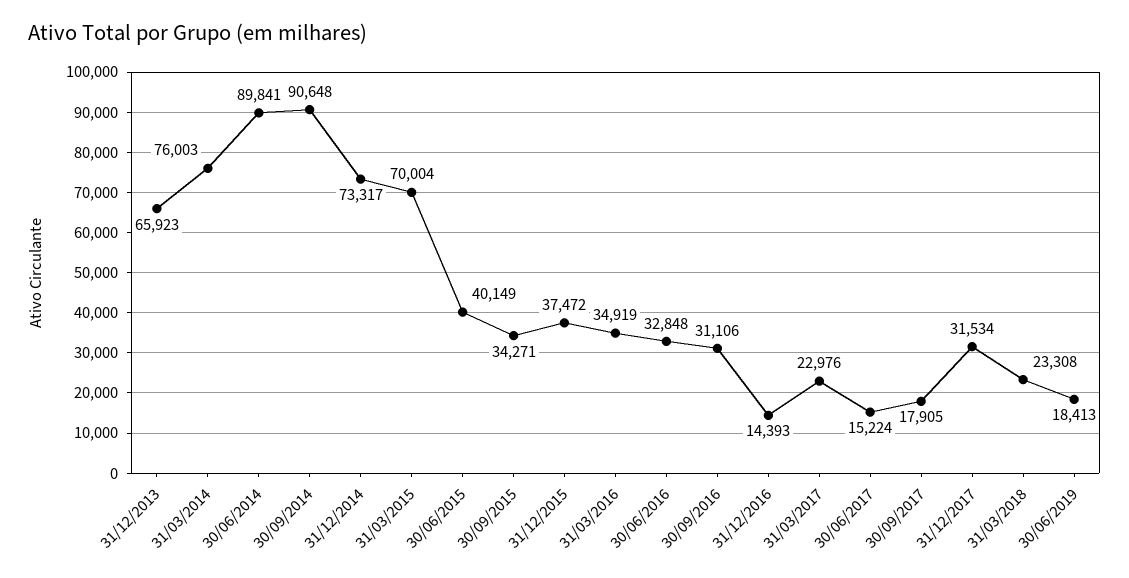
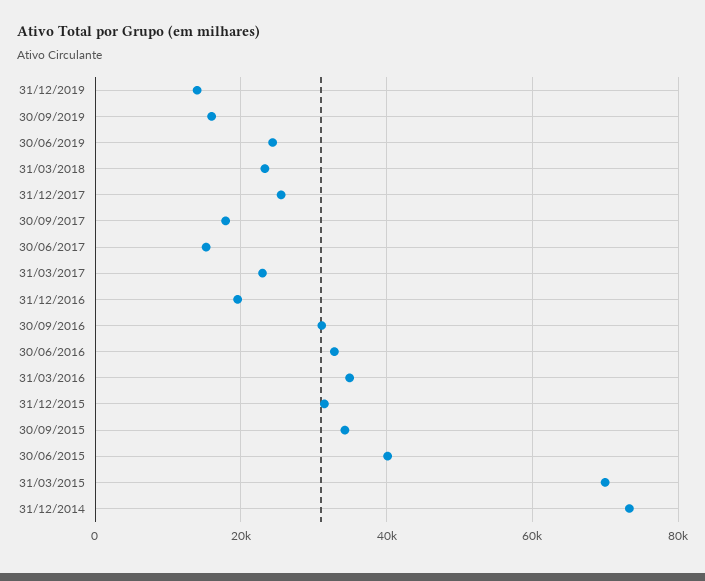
31/12/2013: 65923 -> none
31/03/2014: 76003 -> none
30/06/2014: 89841 -> none
30/09/2014: 90648 -> none
31/12/2015: 37472 -> 32000
31/12/2016: 14393 -> 20000
31/12/2017: 31534 -> 26000
30/06/2019: 18413 -> 24000
31/12/2019: none -> 14000
30/09/2019: none -> 16000

